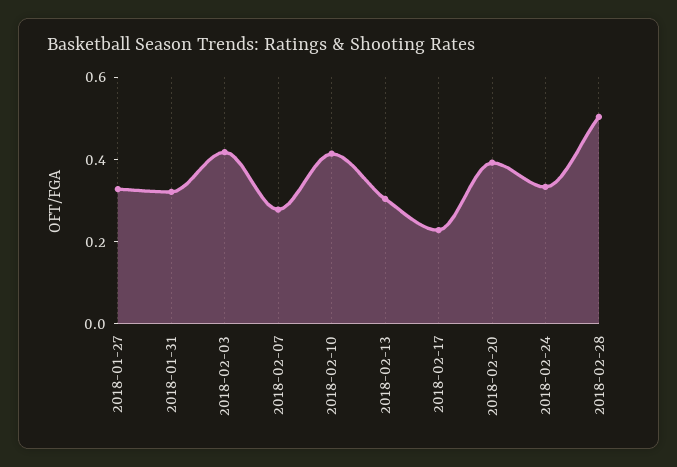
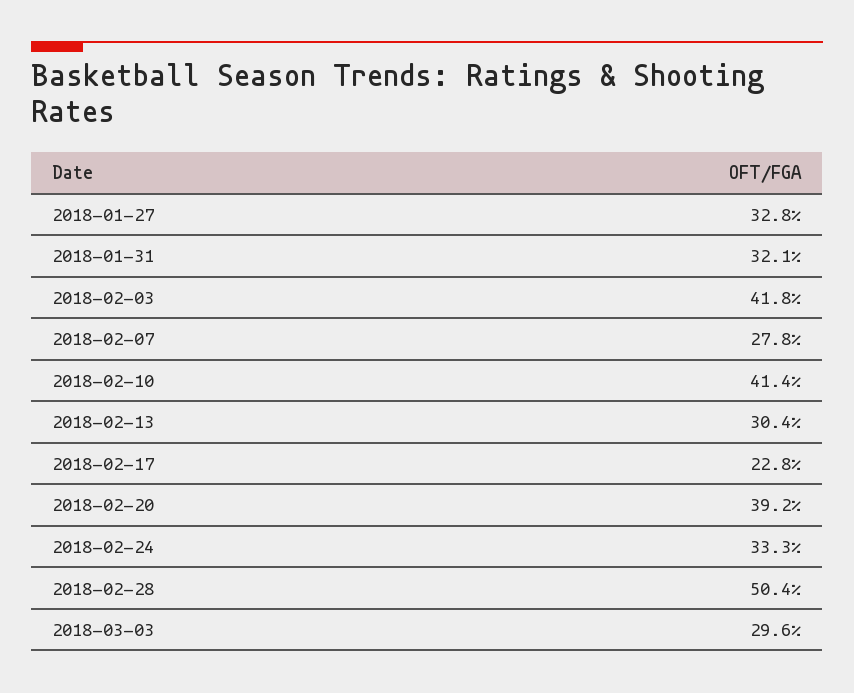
2018-03-03: none -> 0.296

